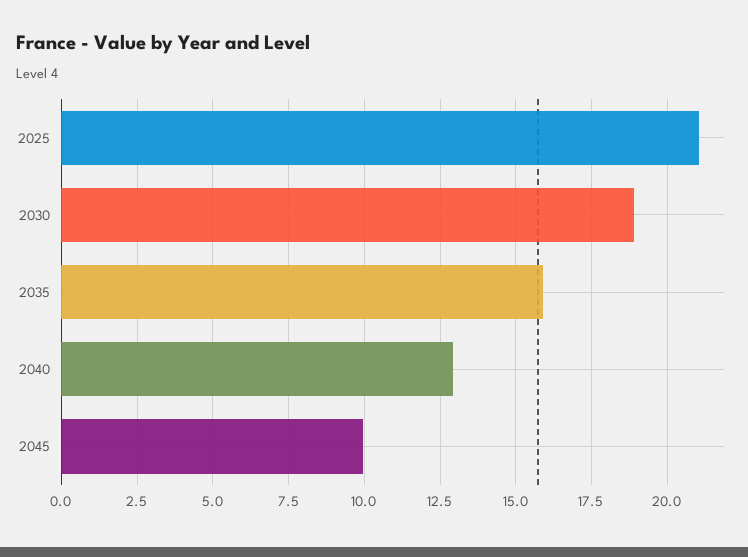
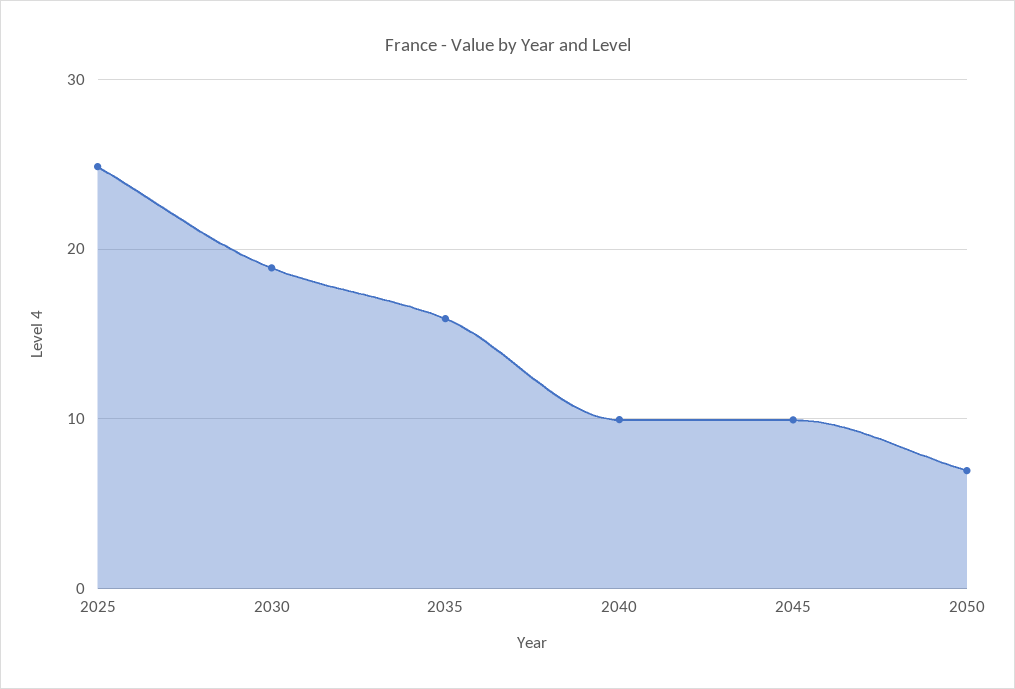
2025: 21 -> 25
2040: 13 -> 10
2050: none -> 7

